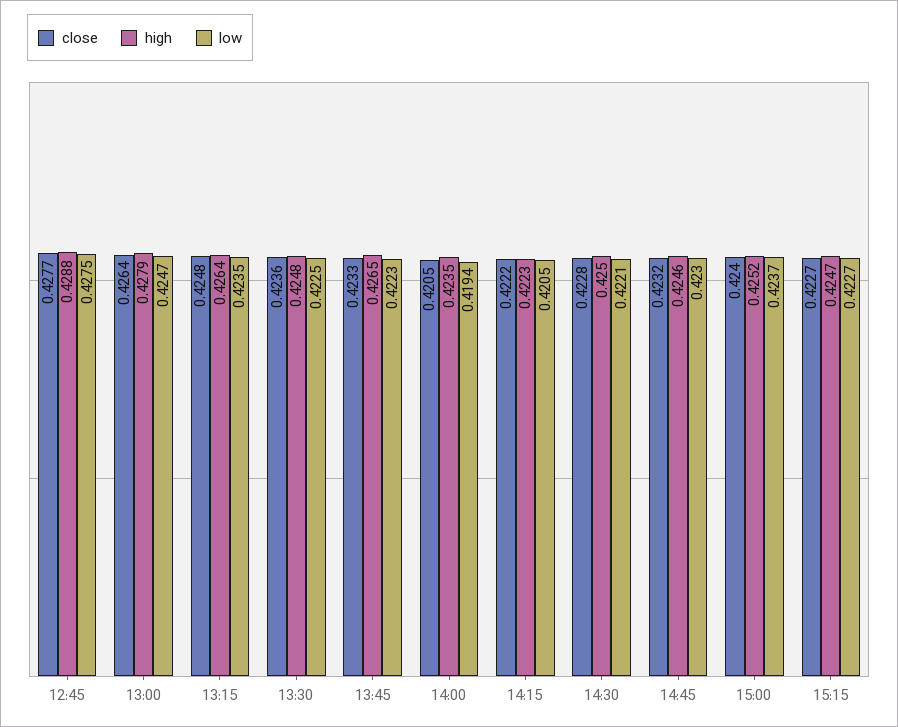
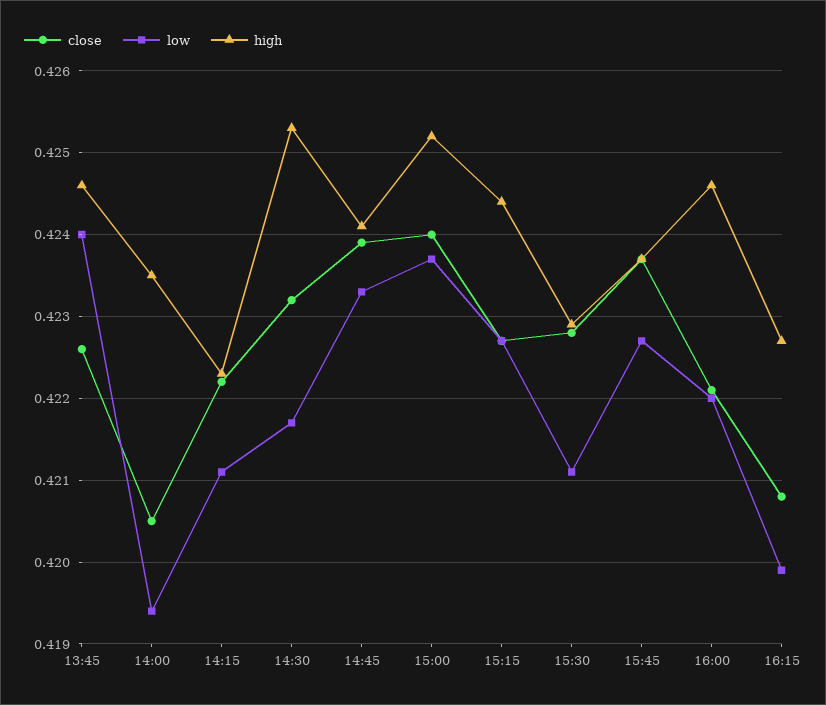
close, 12:45: 0.4277 -> none
high, 12:45: 0.4288 -> none
low, 12:45: 0.4275 -> none
close, 13:00: 0.4264 -> none
high, 13:00: 0.4279 -> none
low, 13:00: 0.4247 -> none
close, 13:15: 0.4248 -> none
high, 13:15: 0.4264 -> none
low, 13:15: 0.4235 -> none
close, 13:30: 0.4236 -> none
high, 13:30: 0.4248 -> none
low, 13:30: 0.4225 -> none
close, 13:45: 0.4233 -> 0.4226
high, 13:45: 0.4265 -> 0.4246
low, 13:45: 0.4223 -> 0.424
low, 14:15: 0.4205 -> 0.4211
close, 14:30: 0.4228 -> 0.4232
high, 14:30: 0.425 -> 0.4253
low, 14:30: 0.4221 -> 0.4217
close, 14:45: 0.4232 -> 0.4239
high, 14:45: 0.4246 -> 0.4241
low, 14:45: 0.423 -> 0.4233
high, 15:15: 0.4247 -> 0.4244
close, 15:30: none -> 0.4228
low, 15:30: none -> 0.4211
high, 15:30: none -> 0.4229
close, 15:45: none -> 0.4237
low, 15:45: none -> 0.4227
high, 15:45: none -> 0.4237
close, 16:00: none -> 0.4221
low, 16:00: none -> 0.422
high, 16:00: none -> 0.4246
close, 16:15: none -> 0.4208
low, 16:15: none -> 0.4199
high, 16:15: none -> 0.4227

